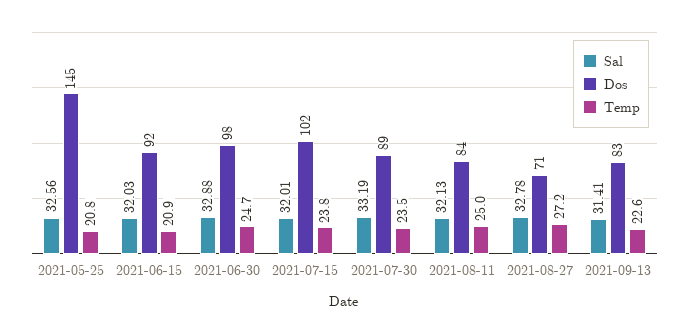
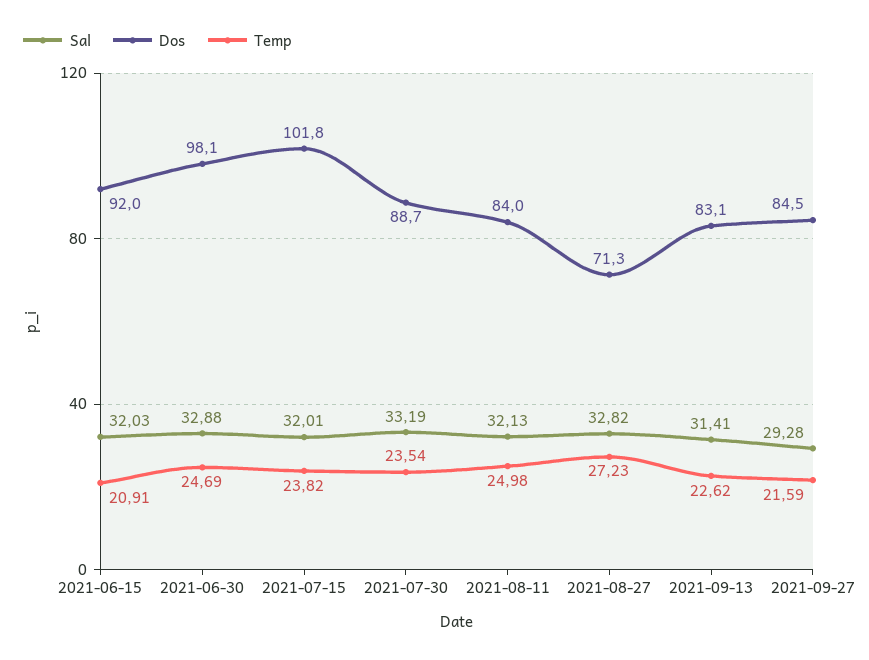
Sal, 2021-05-25: 32.56 -> none
Dos, 2021-05-25: 145 -> none
Temp, 2021-05-25: 20.8 -> none
Sal, 2021-08-27: 32.78 -> 32.82
Sal, 2021-09-27: none -> 29.28
Dos, 2021-09-27: none -> 84.5
Temp, 2021-09-27: none -> 21.59

